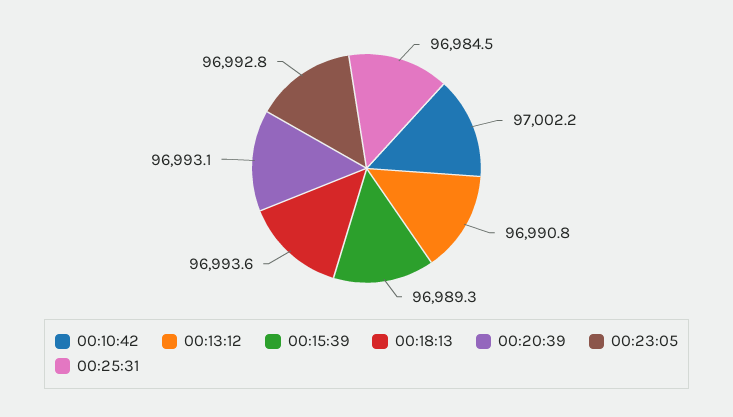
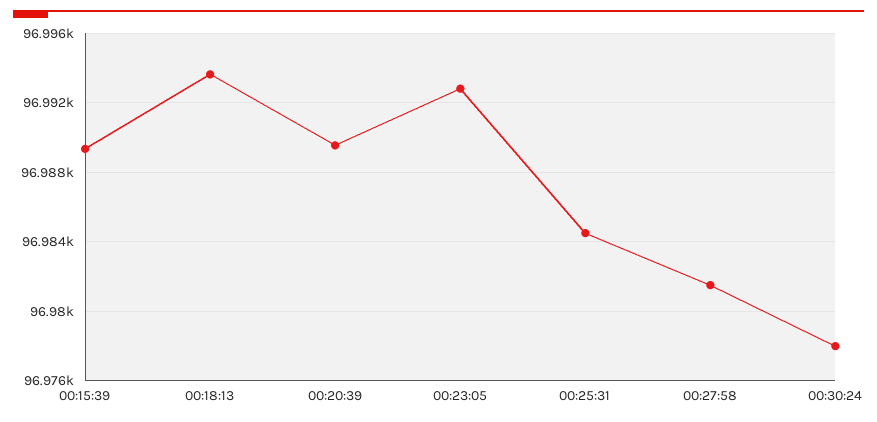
00:10:42: 97002.2 -> none
00:13:12: 96990.8 -> none
00:20:39: 96993.1 -> 96989.5
00:27:58: none -> 96981.5
00:30:24: none -> 96978

